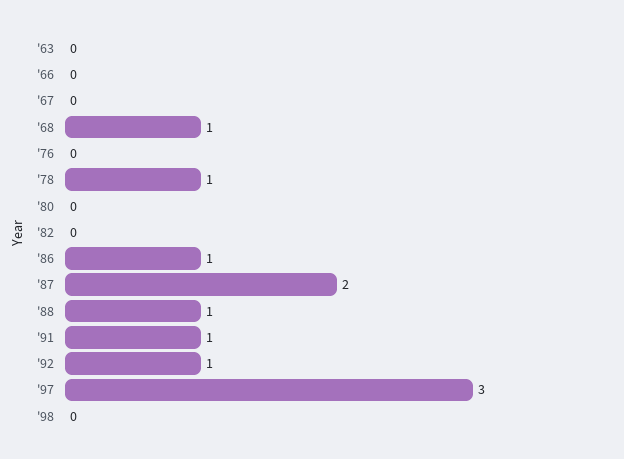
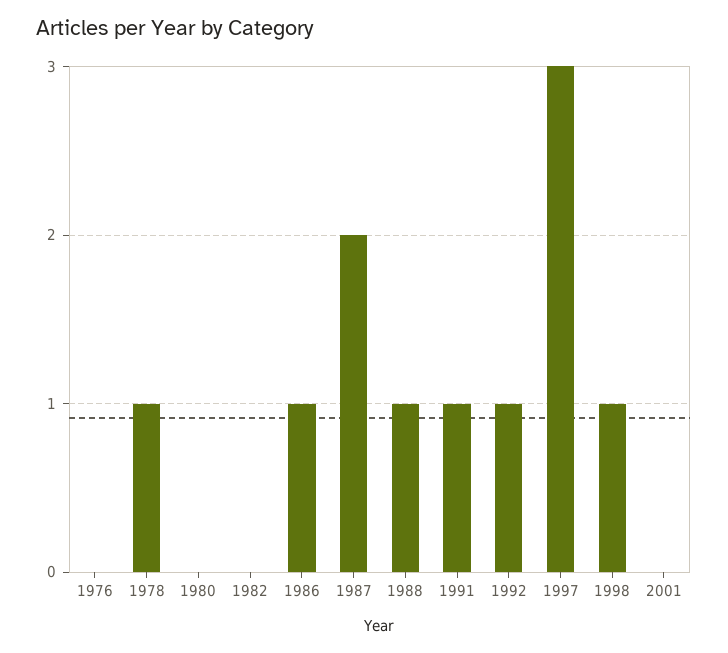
'63: 0 -> none
'66: 0 -> none
'67: 0 -> none
'68: 1 -> none
'98: 0 -> 1
2001: none -> 0

